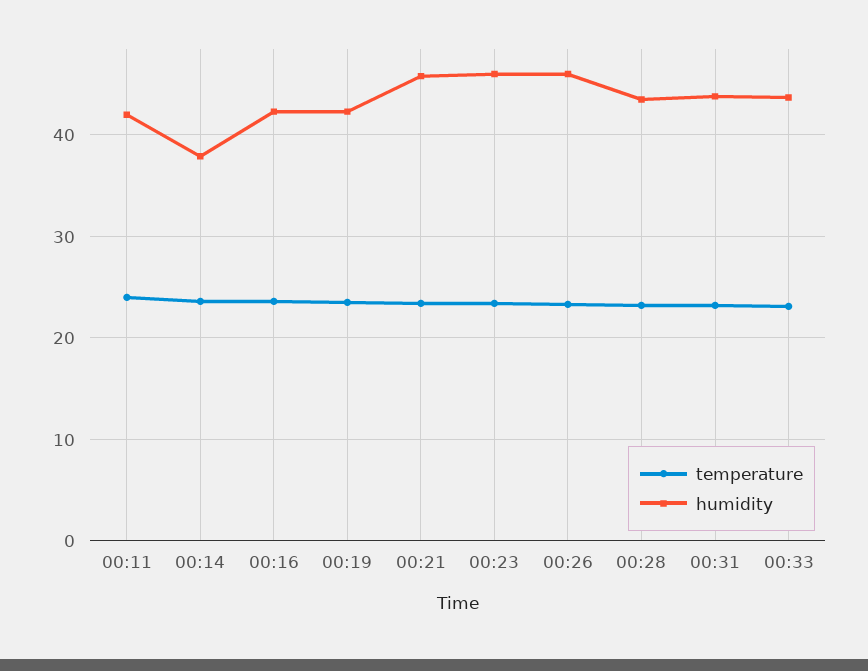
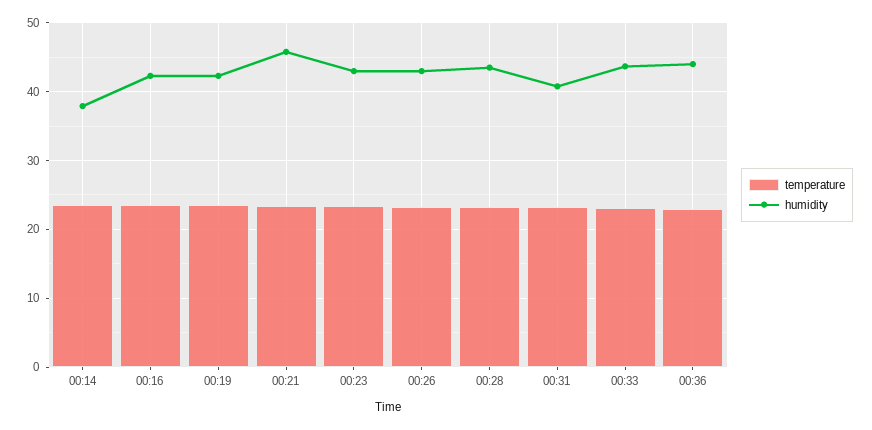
temperature, 00:11: 24 -> none
humidity, 00:11: 42 -> none
humidity, 00:23: 46 -> 43
humidity, 00:26: 46 -> 43
humidity, 00:31: 44 -> 41
temperature, 00:36: none -> 23
humidity, 00:36: none -> 44

